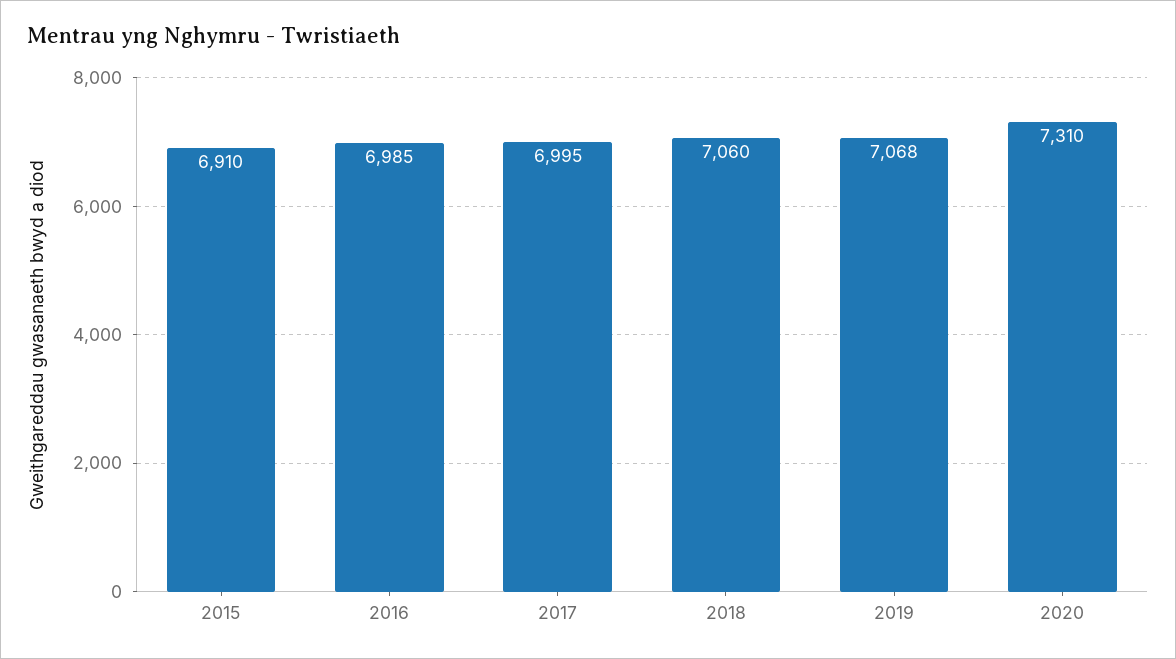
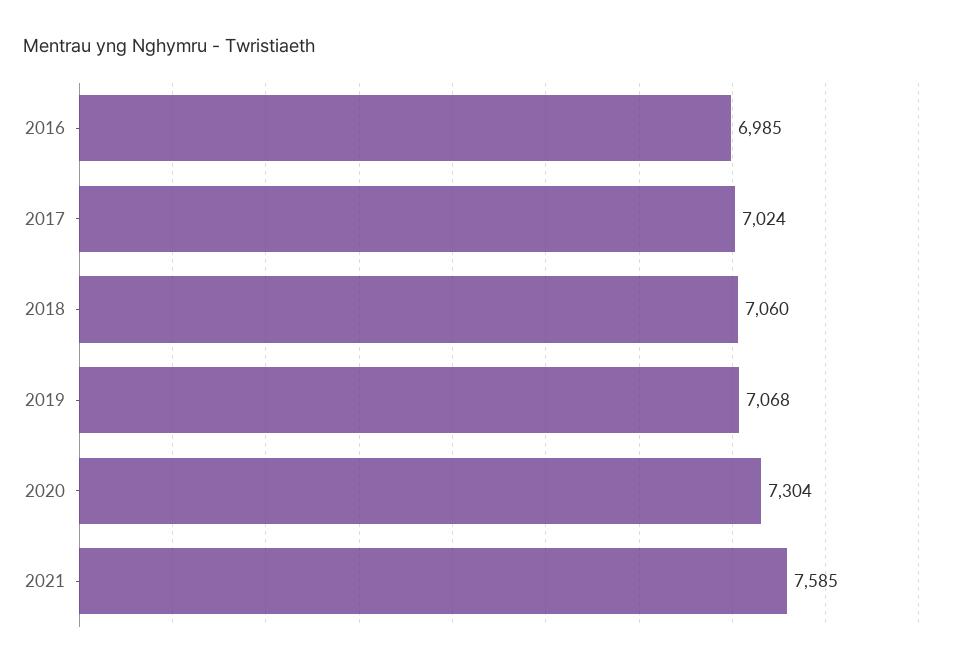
2015: 6910 -> none
2017: 6995 -> 7024
2020: 7310 -> 7304
2021: none -> 7585

